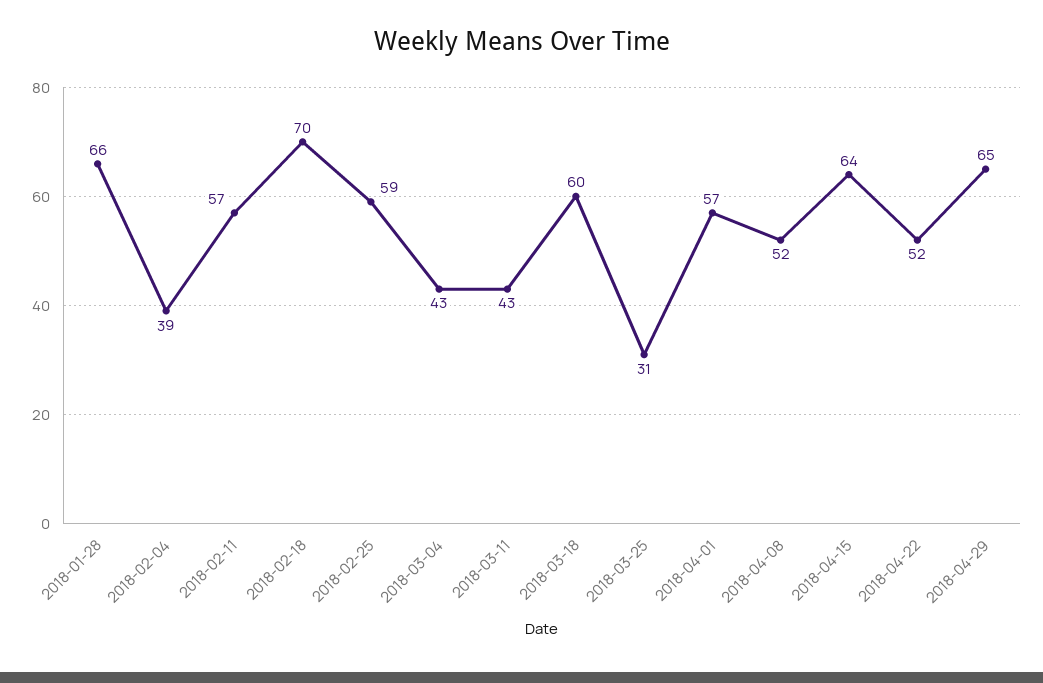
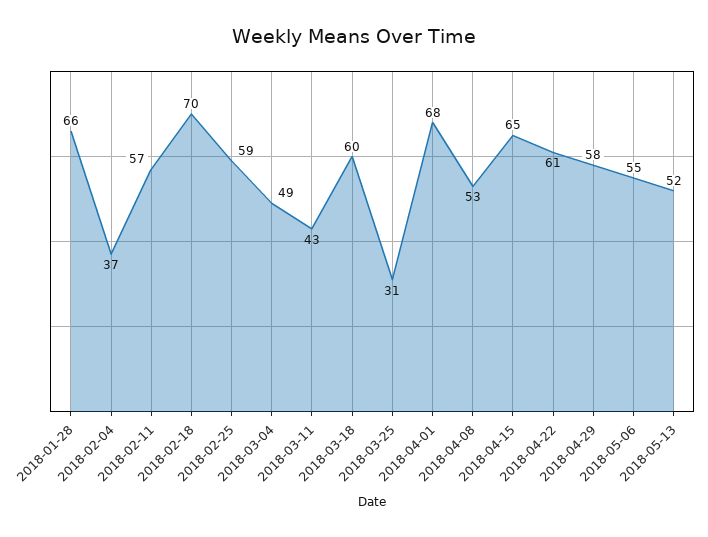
2018-02-04: 39 -> 37
2018-03-04: 43 -> 49
2018-04-01: 57 -> 68
2018-04-08: 52 -> 53
2018-04-15: 64 -> 65
2018-04-22: 52 -> 61
2018-04-29: 65 -> 58
2018-05-06: none -> 55
2018-05-13: none -> 52

